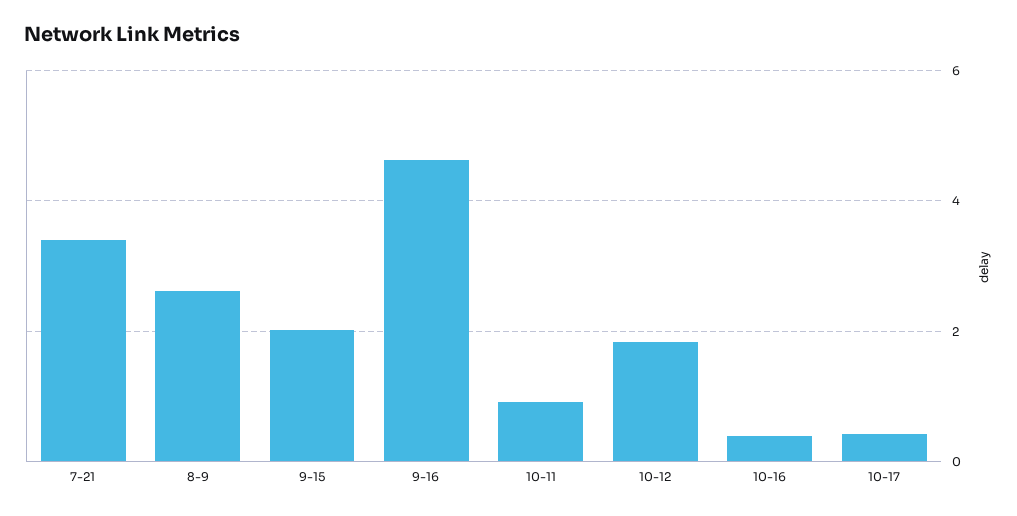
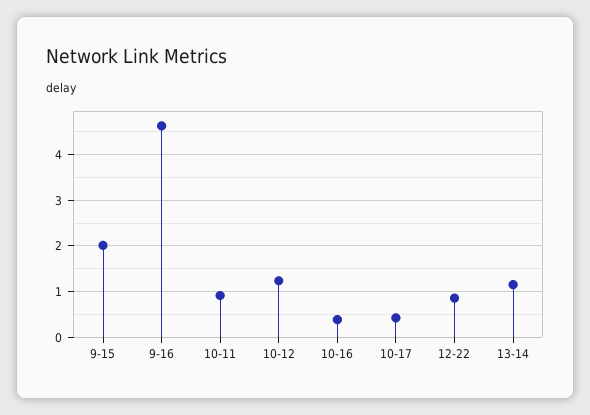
7-21: 3.4 -> none
8-9: 2.6 -> none
10-12: 1.8 -> 1.2
12-22: none -> 0.8
13-14: none -> 1.2

